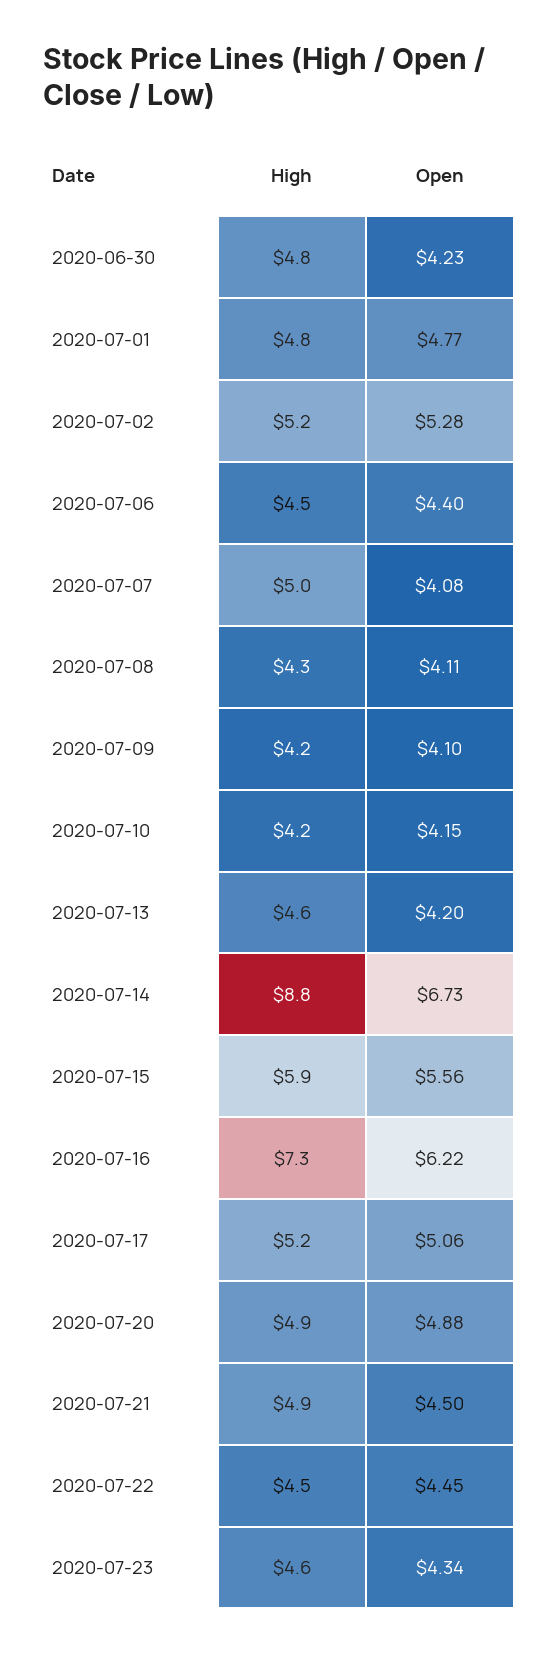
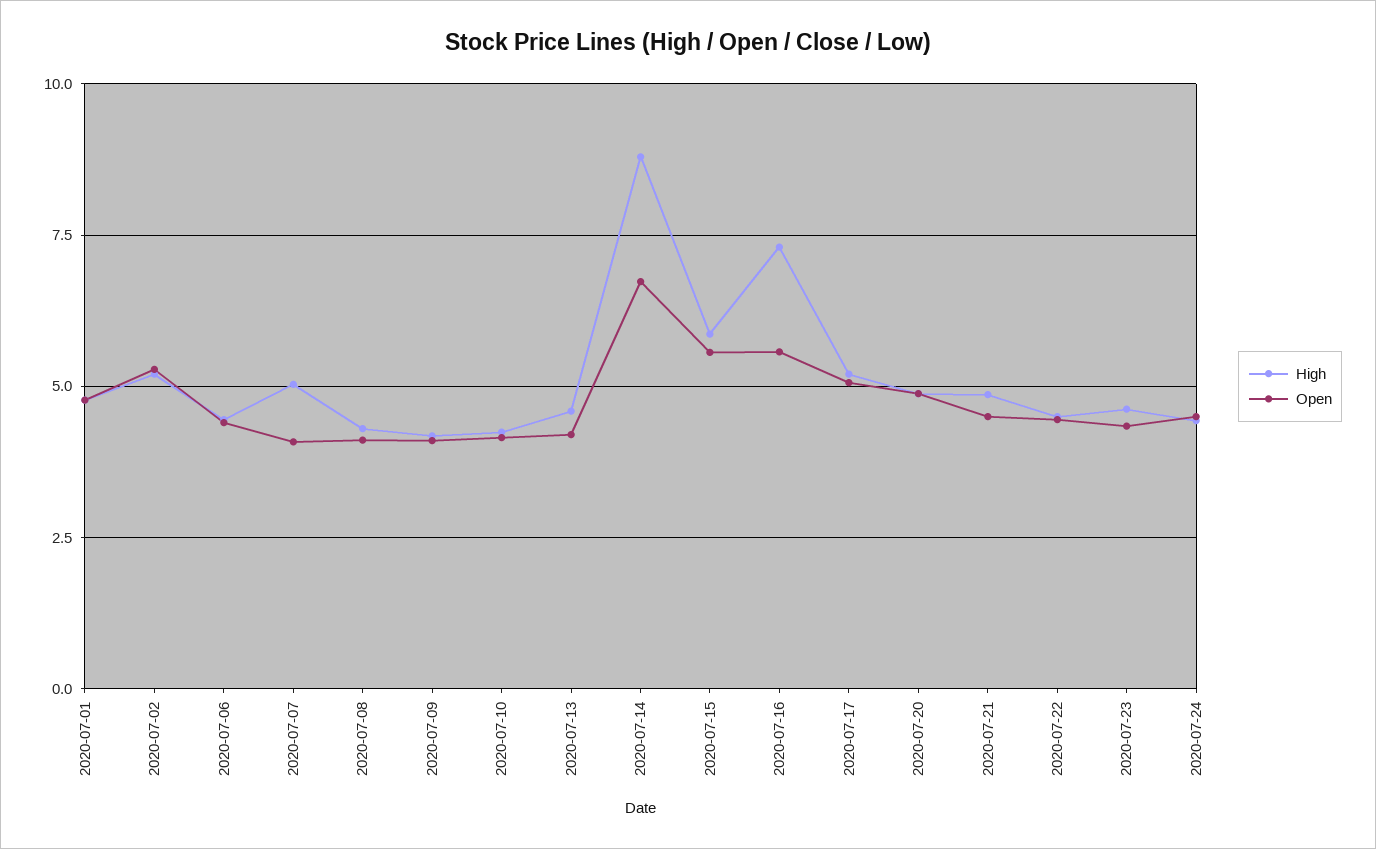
High, 2020-06-30: 4.8 -> none
Open, 2020-06-30: 4.23 -> none
Open, 2020-07-16: 6.22 -> 5.5
High, 2020-07-24: none -> 4.5
Open, 2020-07-24: none -> 4.5

